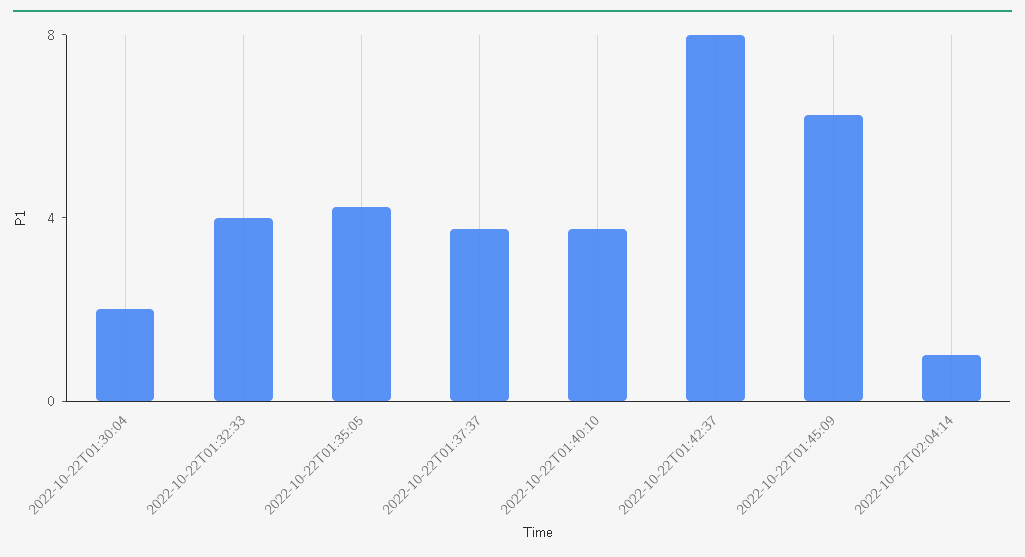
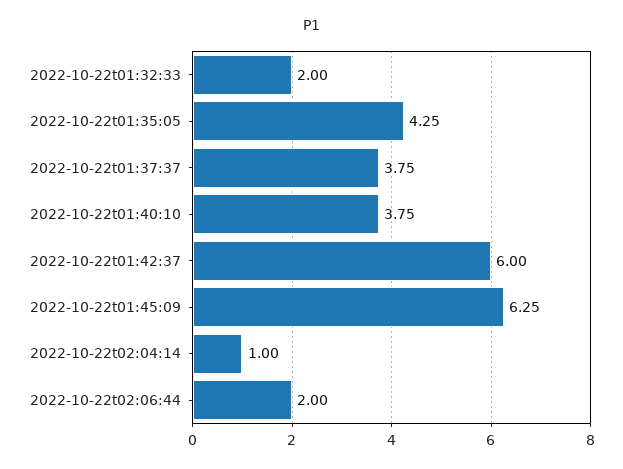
2022-10-22T01:30:04: 2 -> none
2022-10-22T01:32:33: 4 -> 2
2022-10-22T01:42:37: 8 -> 6
2022-10-22t02:06:44: none -> 2

